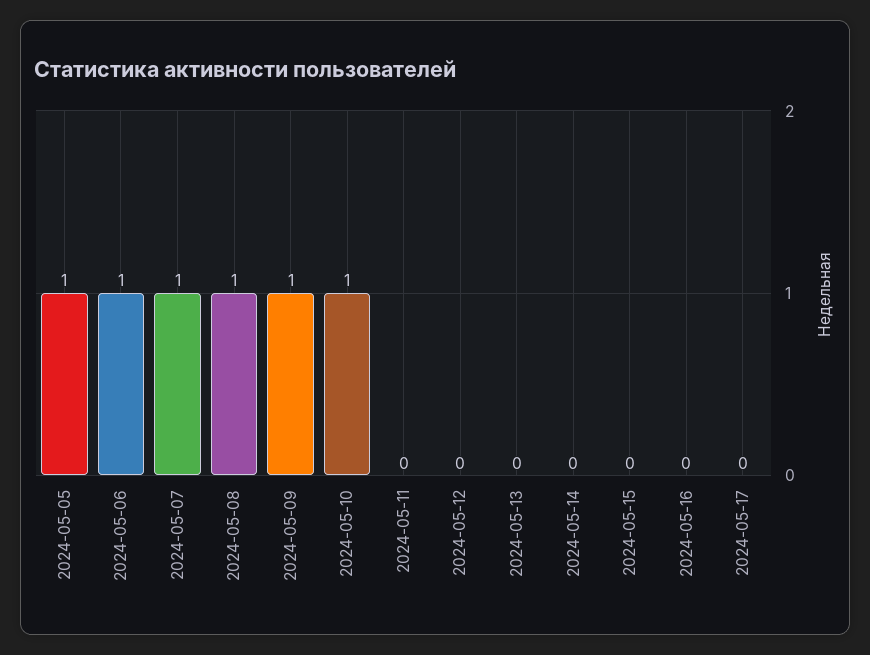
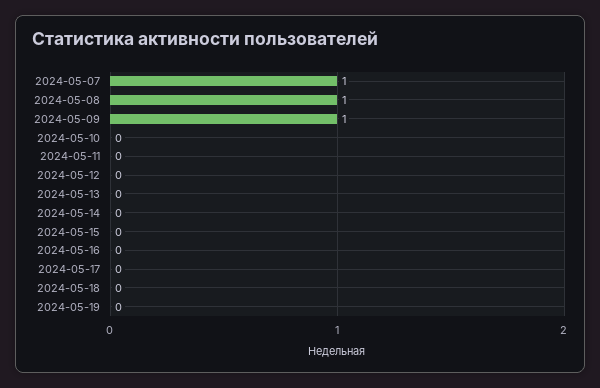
2024-05-05: 1 -> none
2024-05-06: 1 -> none
2024-05-10: 1 -> 0
2024-05-18: none -> 0
2024-05-19: none -> 0

